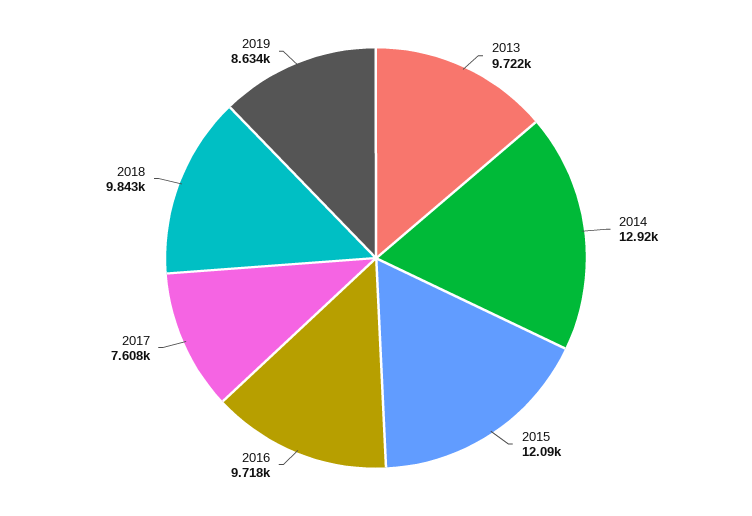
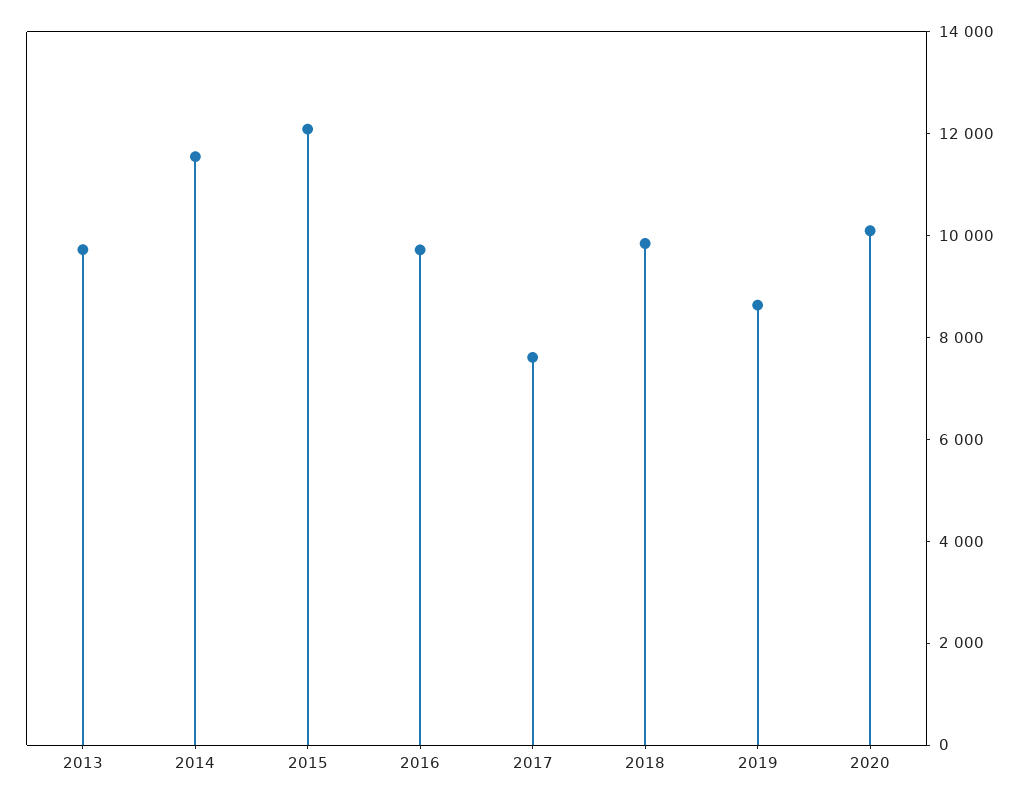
2014: 12920 -> 11500
2020: none -> 10000

